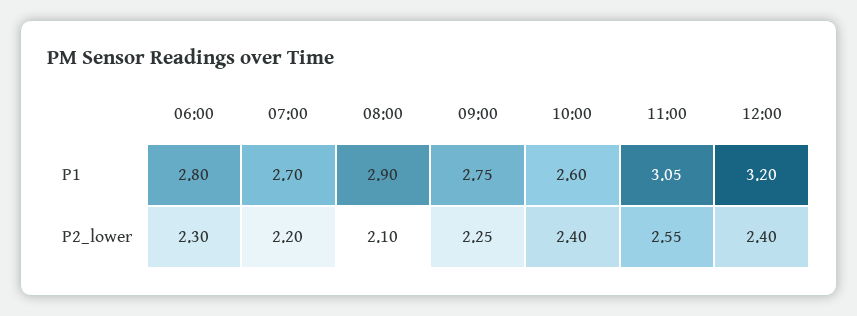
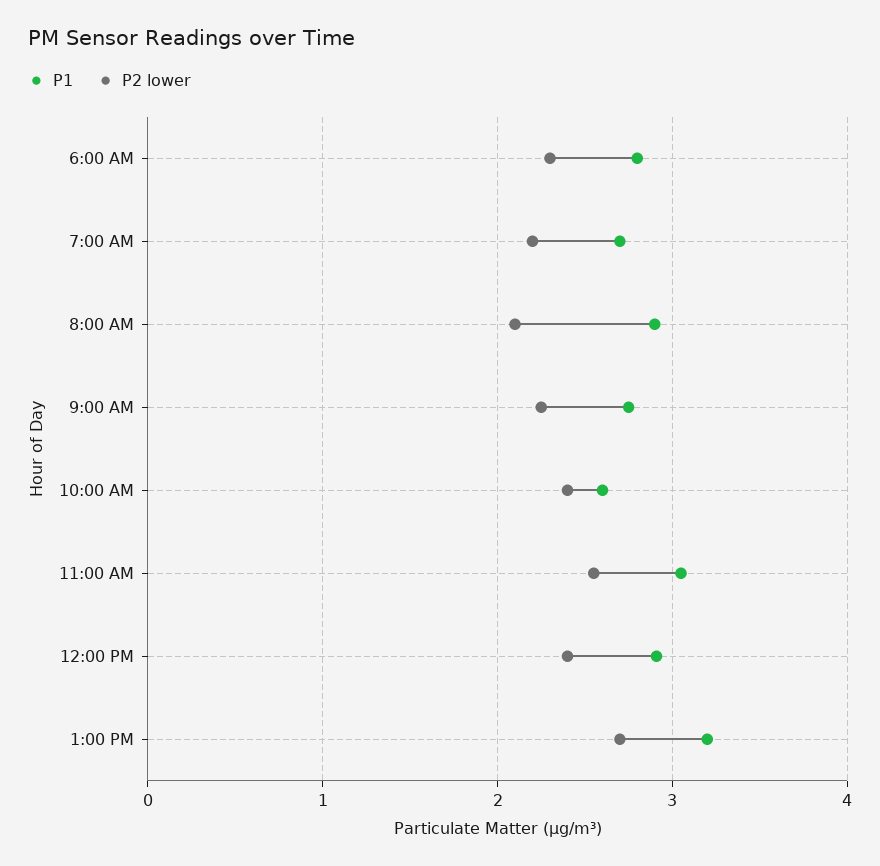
P1, 12:00: 3.2 -> 2.9
P1, 1:00 PM: none -> 3.2
P2_lower, 1:00 PM: none -> 2.7

